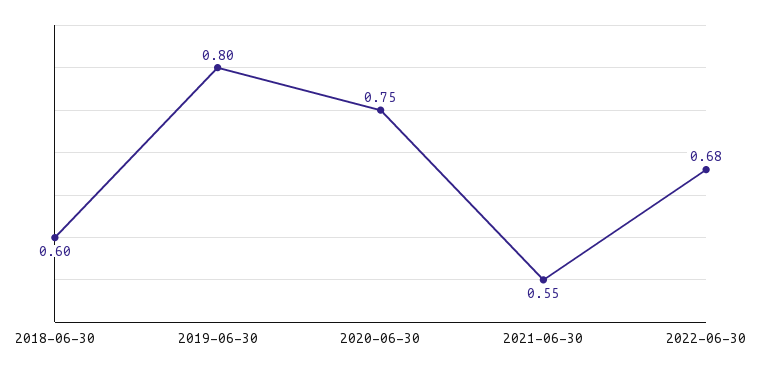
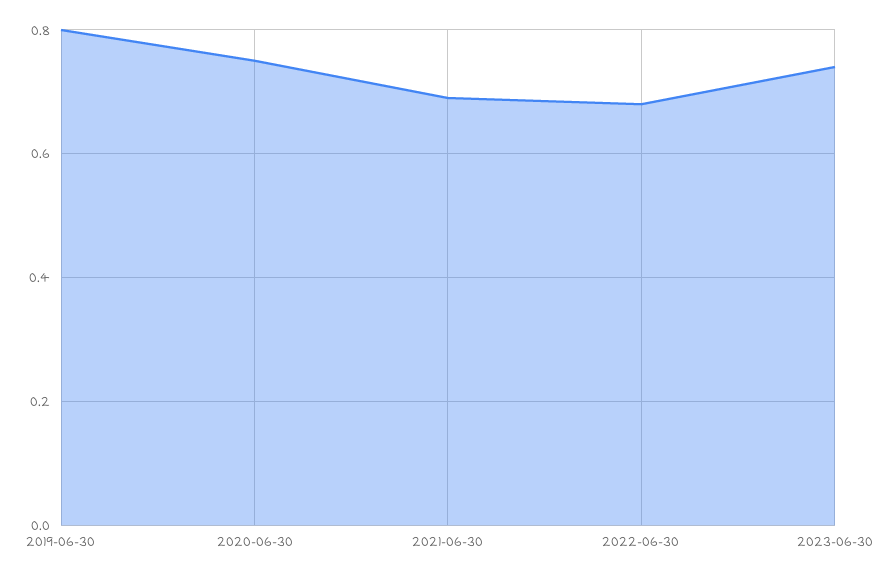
2018-06-30: 0.6 -> none
2021-06-30: 0.55 -> 0.7
2023-06-30: none -> 0.75

